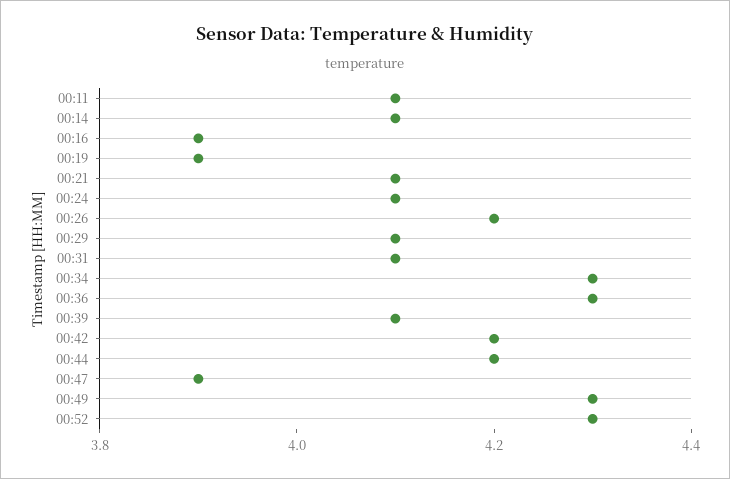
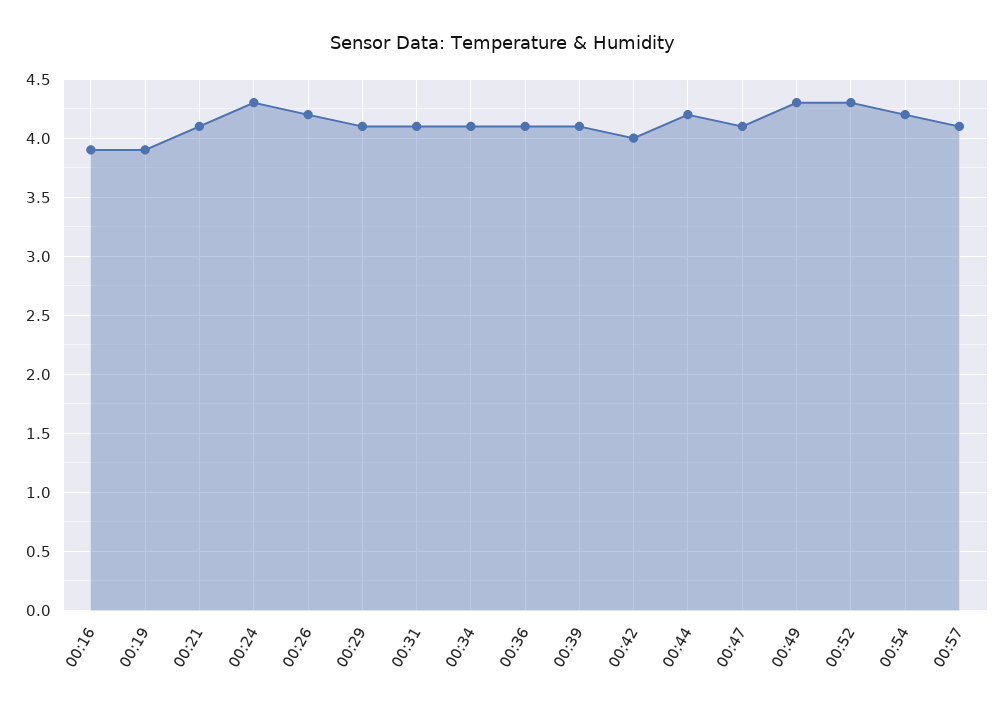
00:11: 4.1 -> none
00:14: 4.1 -> none
00:24: 4.1 -> 4.3
00:34: 4.3 -> 4.1
00:36: 4.3 -> 4.1
00:42: 4.2 -> 4
00:47: 3.9 -> 4.1
00:54: none -> 4.2
00:57: none -> 4.1

